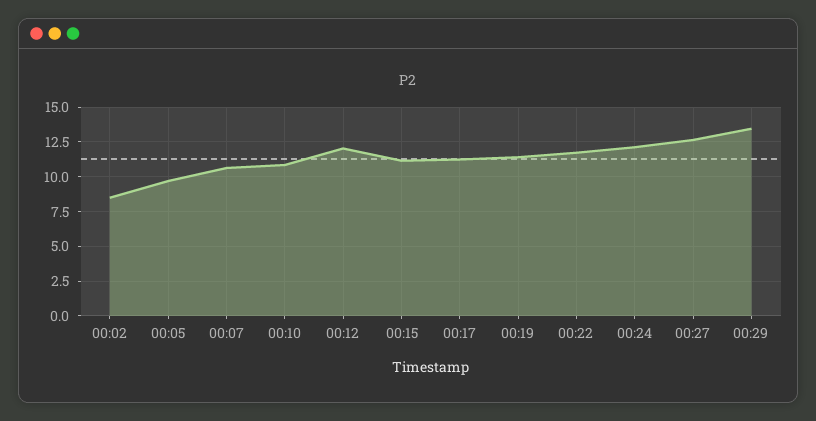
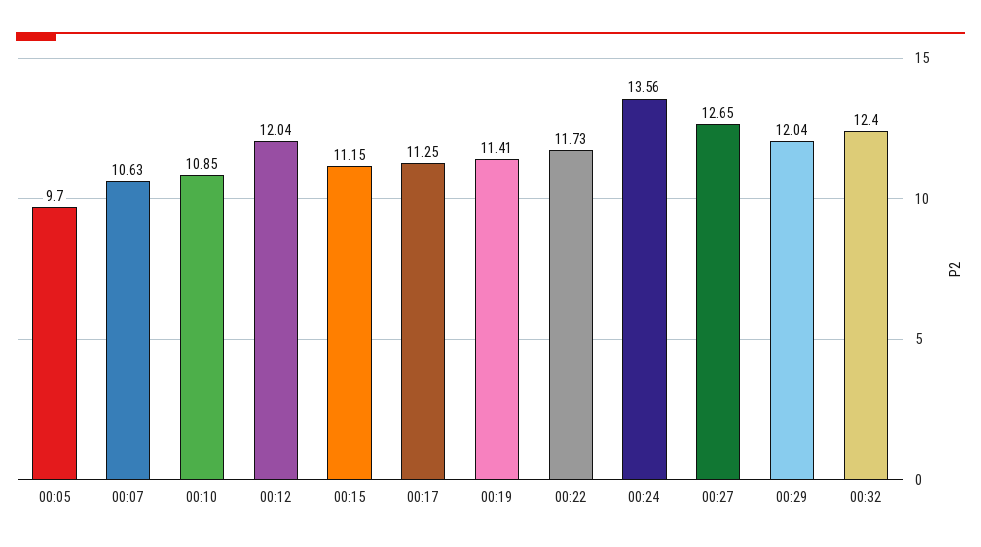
00:02: 8.5 -> none
00:24: 12 -> 13.56
00:29: 13.5 -> 12.04
00:32: none -> 12.4

